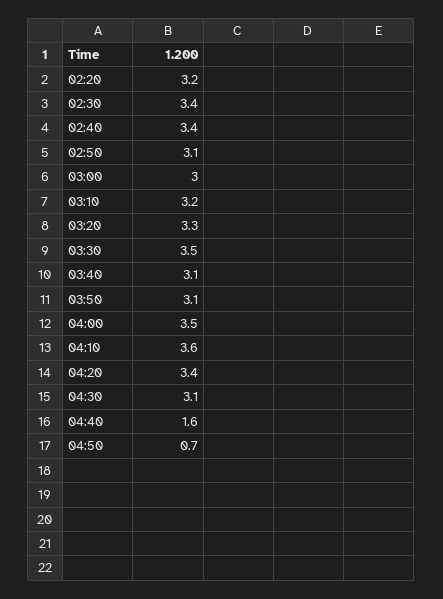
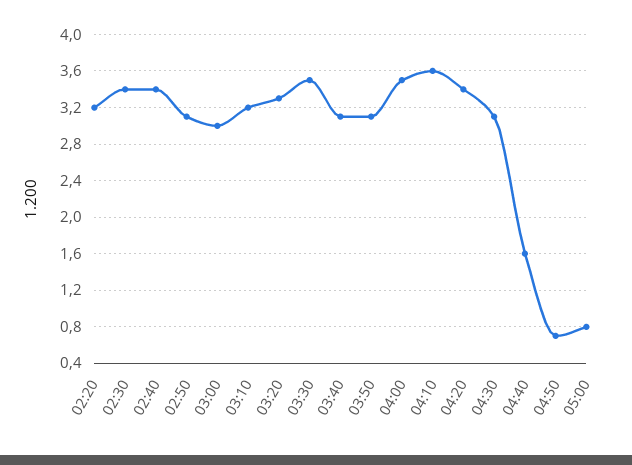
05:00: none -> 0.8

